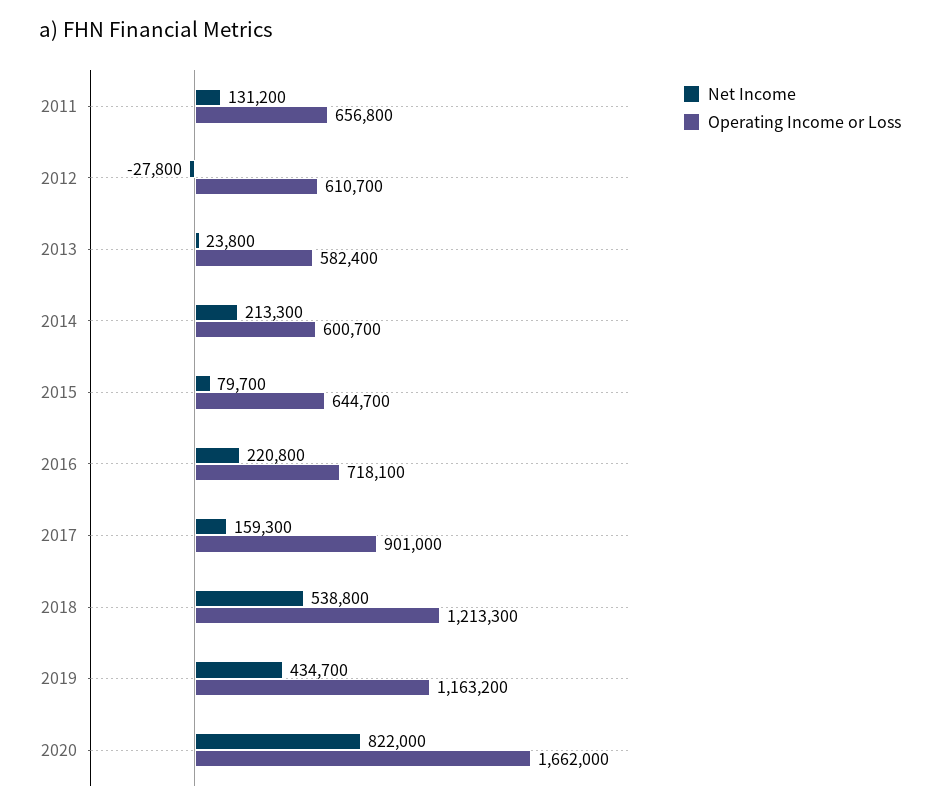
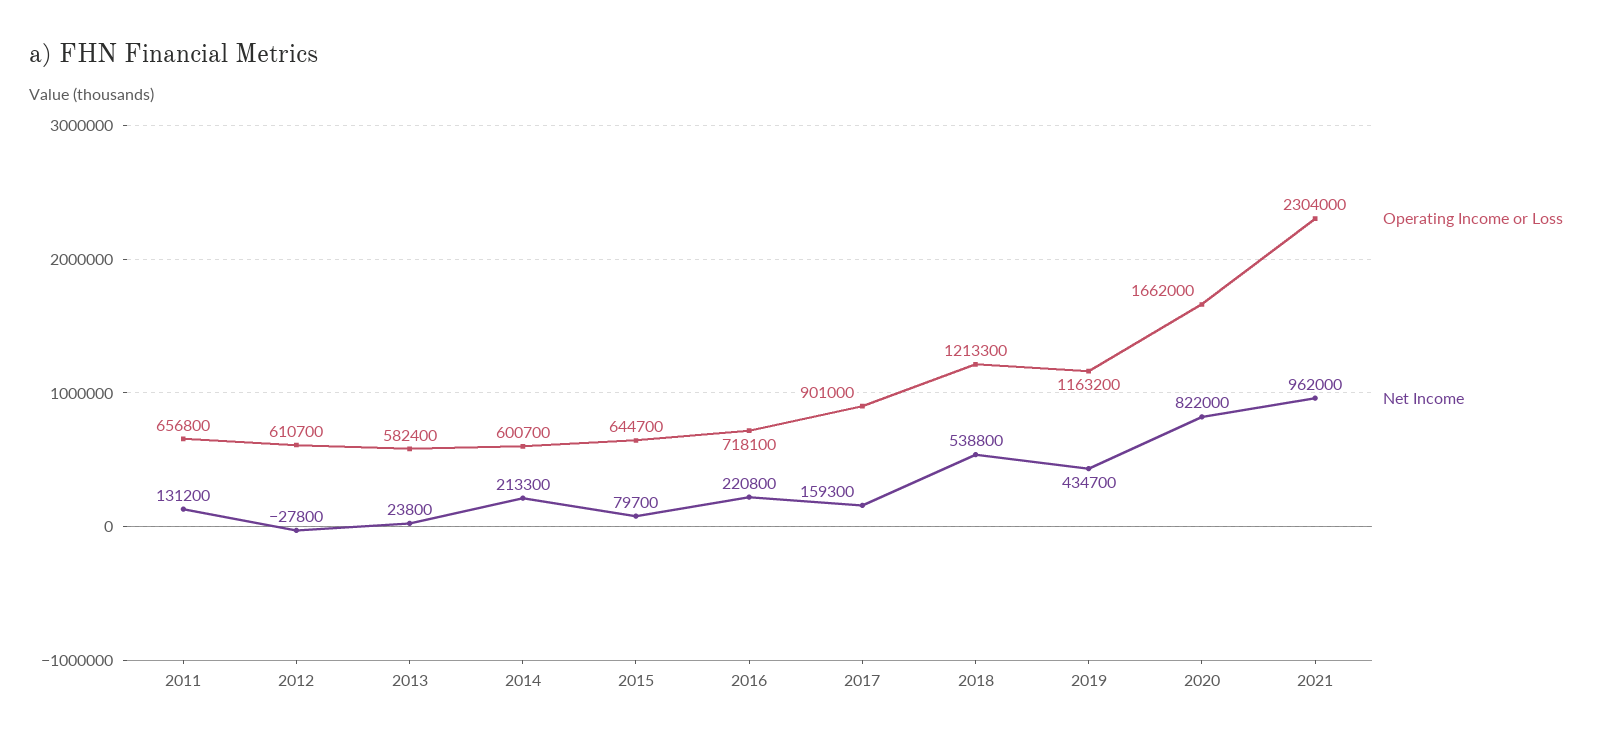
Operating Income or Loss, 2021: none -> 2304000
Net Income, 2021: none -> 962000

